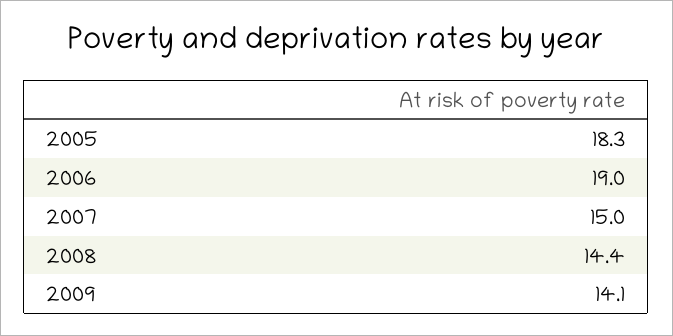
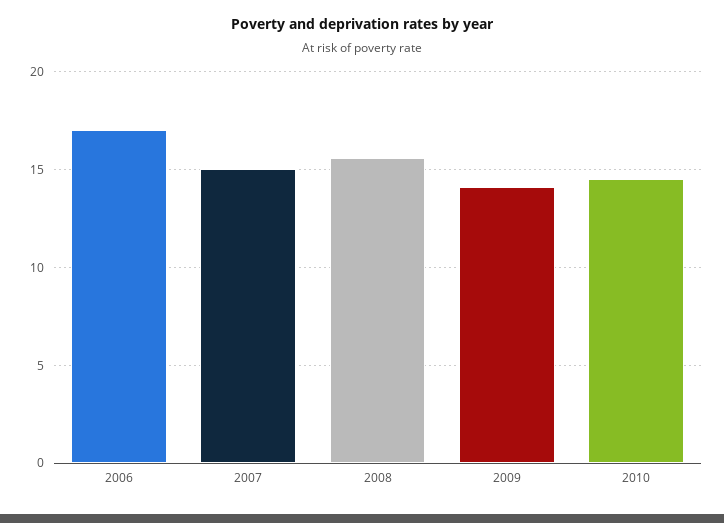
2005: 18.3 -> none
2006: 19 -> 17
2008: 14.4 -> 15.5
2010: none -> 14.5

